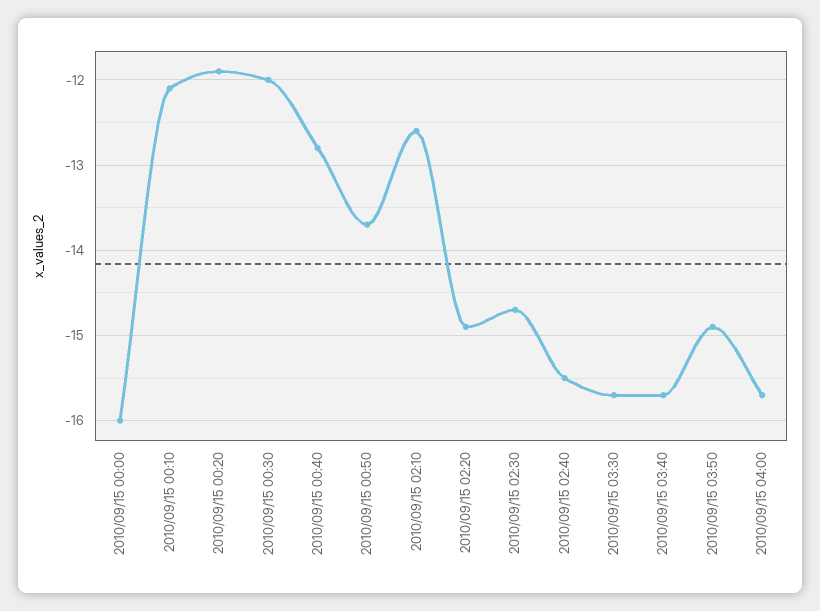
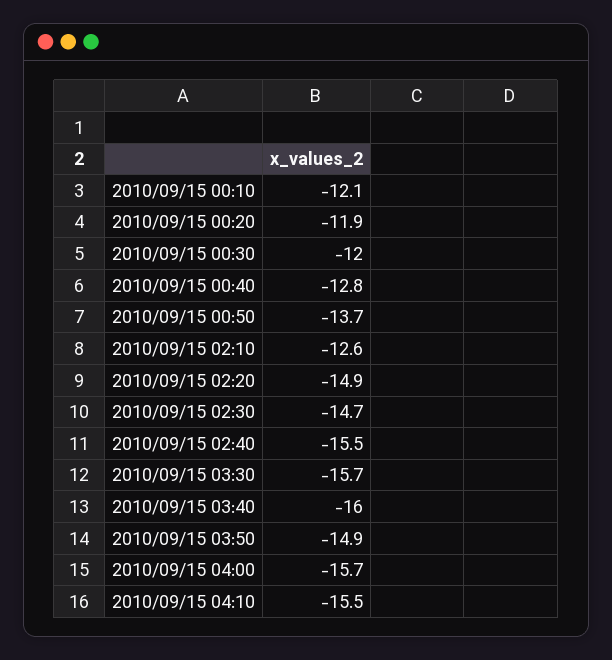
2010/09/15 00:00: -16 -> none
2010/09/15 03:40: -15.7 -> -16
2010/09/15 04:10: none -> -15.5

